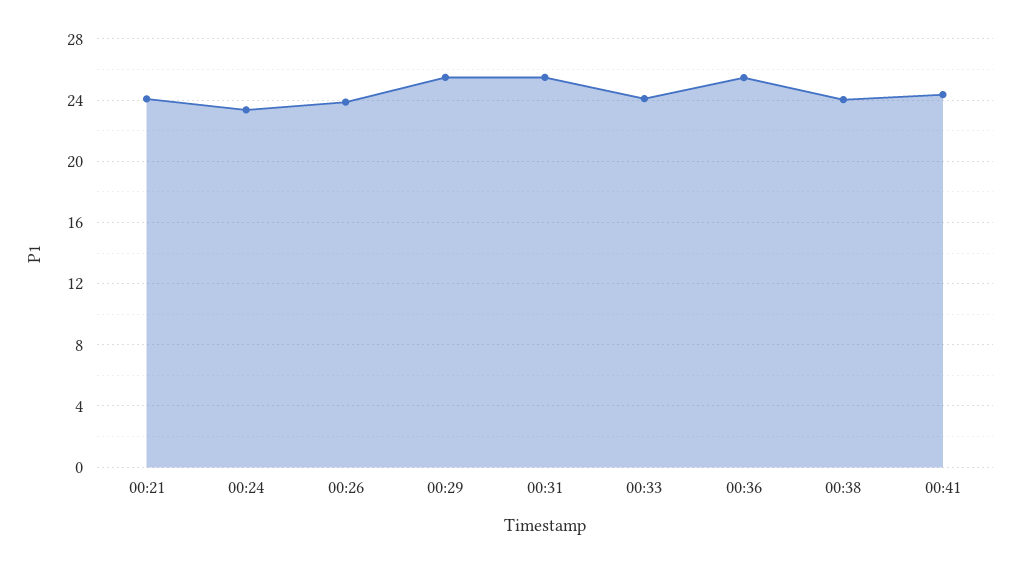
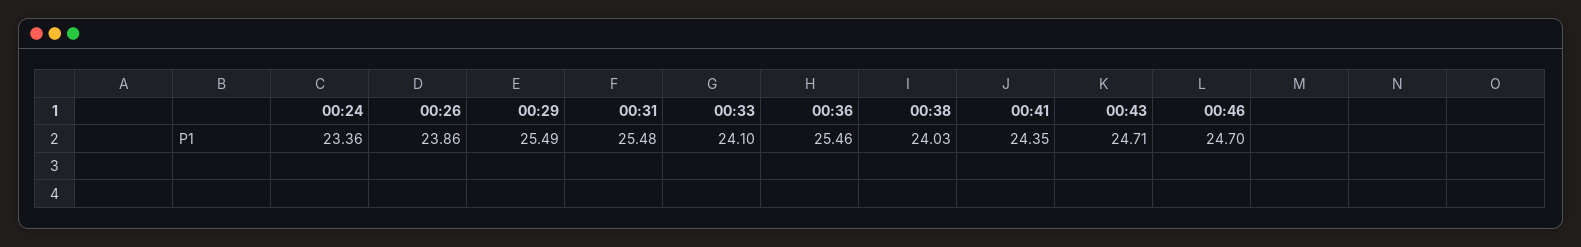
00:21: 24 -> none
00:43: none -> 24.71
00:46: none -> 24.7

